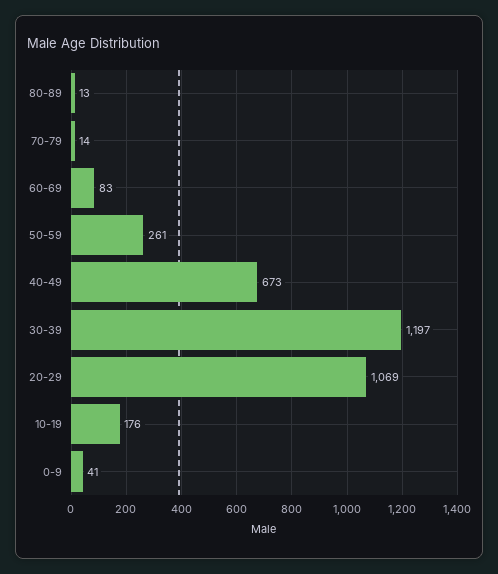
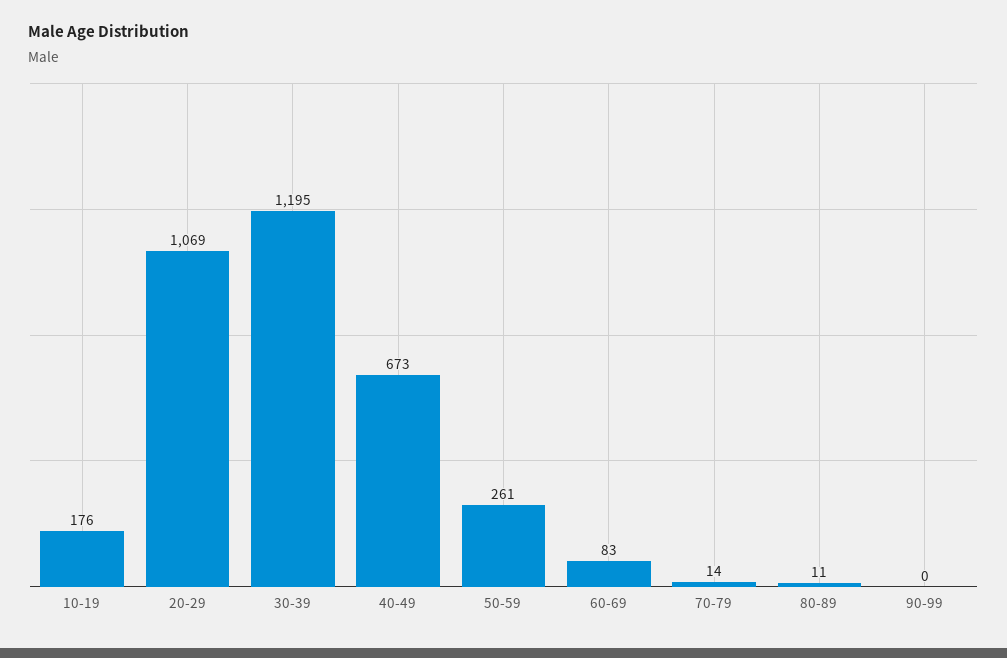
80-89: 13 -> 11
30-39: 1197 -> 1195
0-9: 41 -> none
90-99: none -> 0

